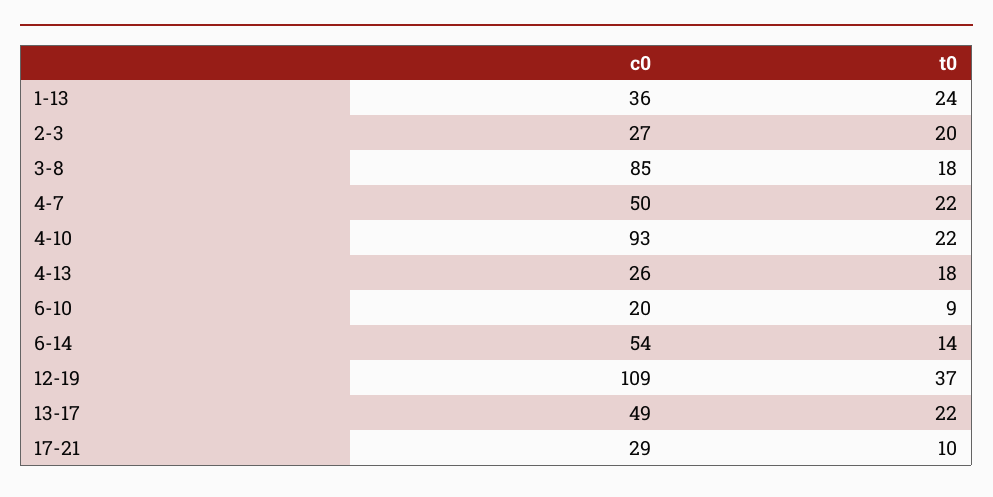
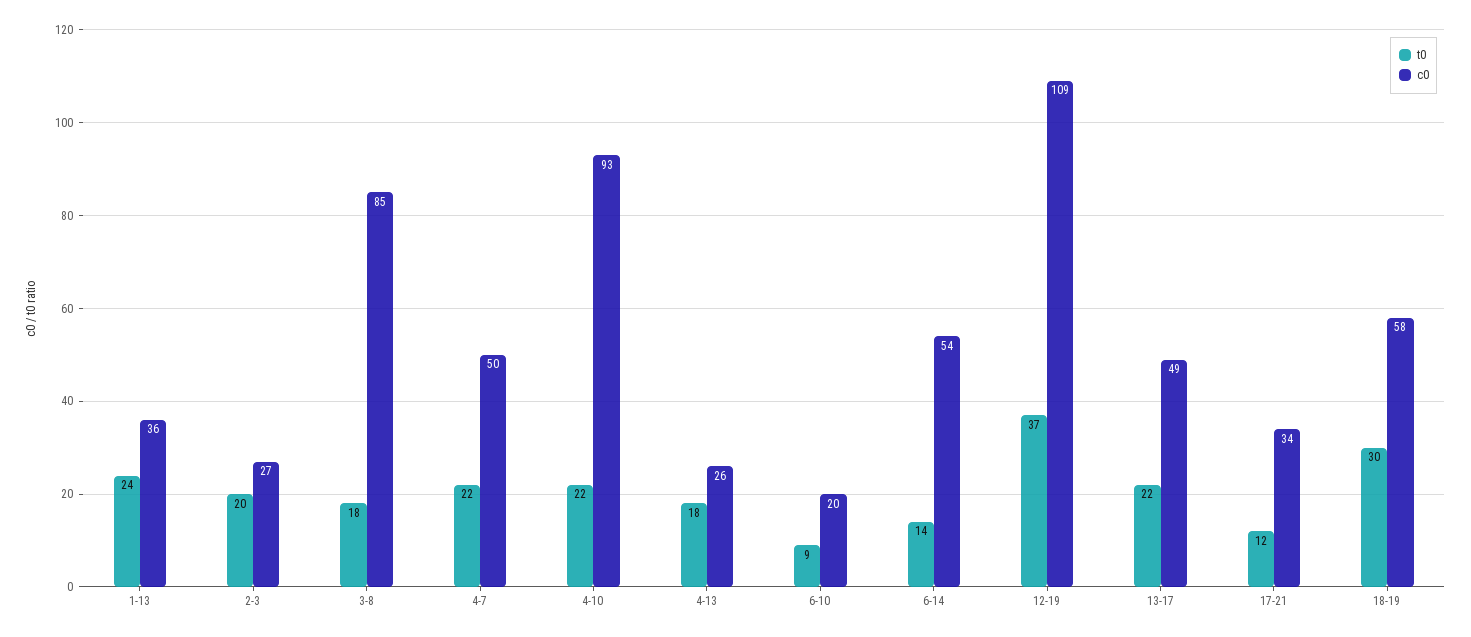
c0, 17-21: 29 -> 34
t0, 17-21: 10 -> 12
t0, 18-19: none -> 30
c0, 18-19: none -> 58

